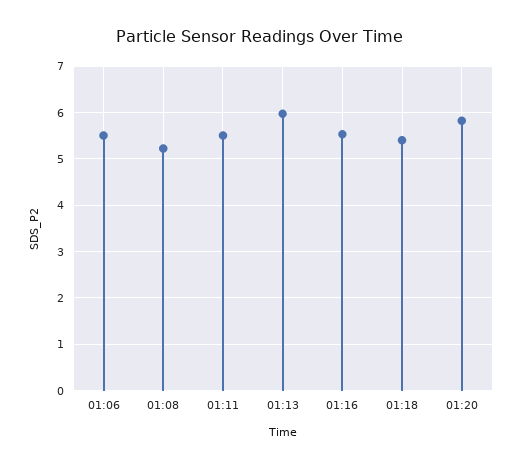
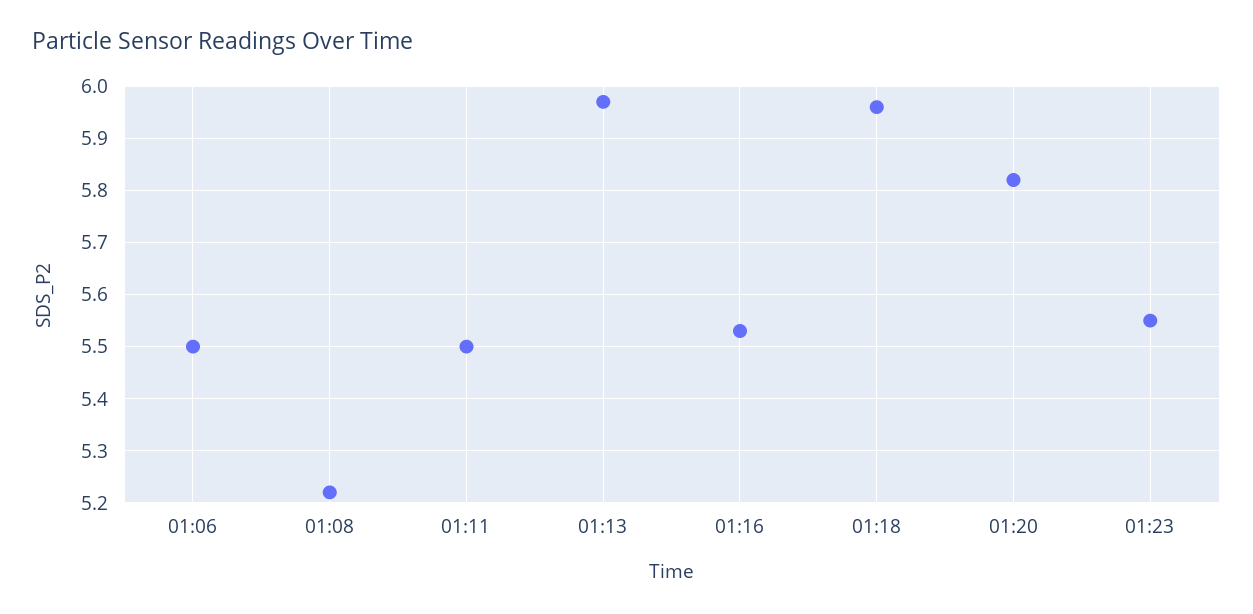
01:18: 5.4 -> 5.95
01:23: none -> 5.55

